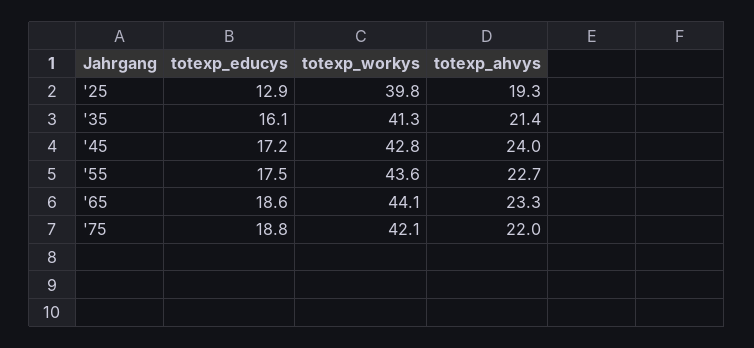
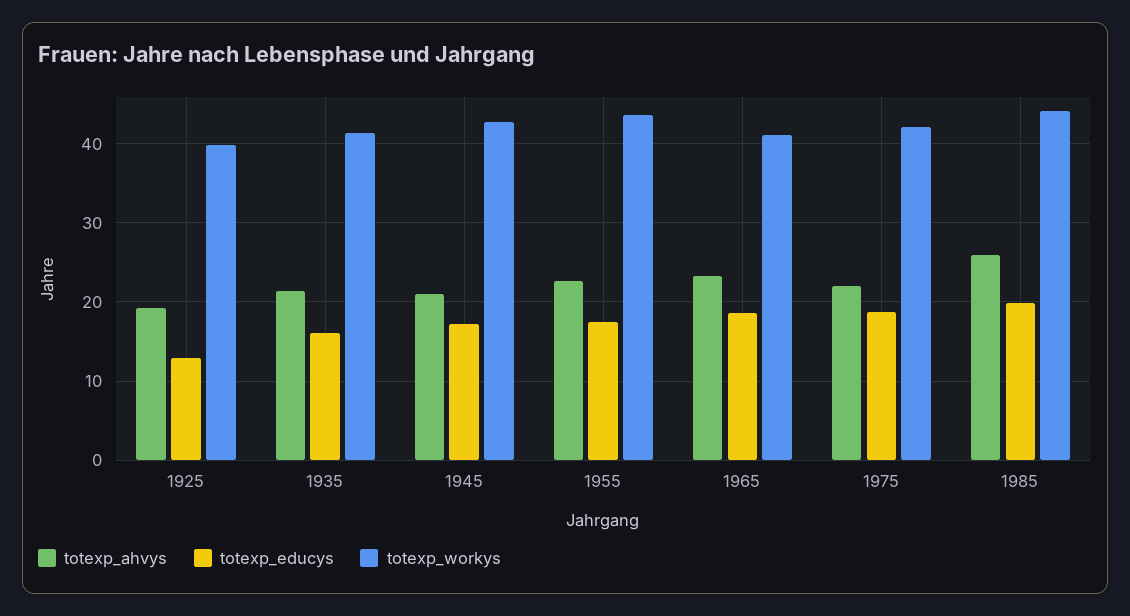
totexp_ahvys, '45: 24 -> 21
totexp_workys, '65: 44.1 -> 41
totexp_ahvys, 1985: none -> 26
totexp_educys, 1985: none -> 20
totexp_workys, 1985: none -> 44

